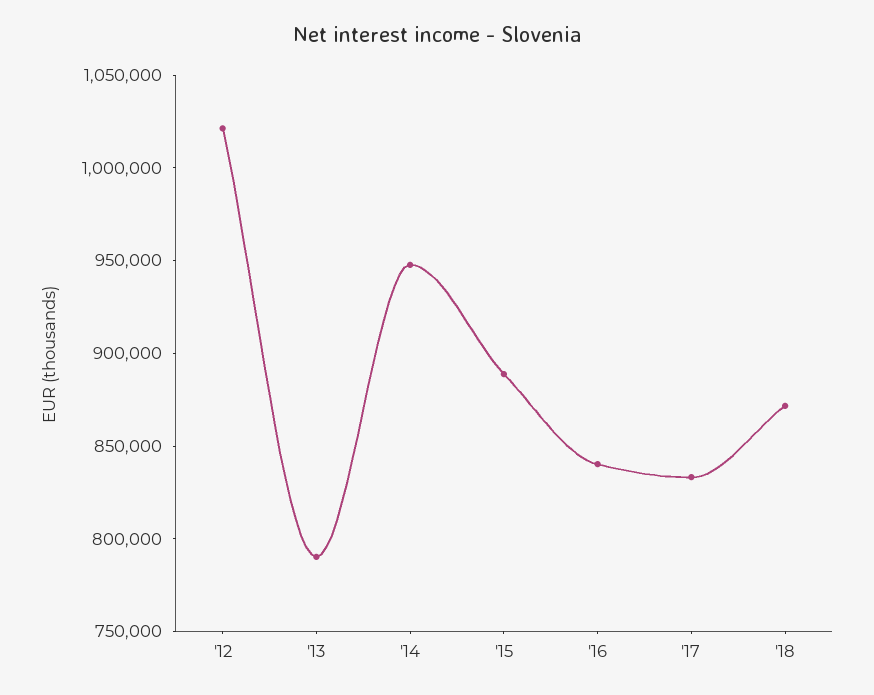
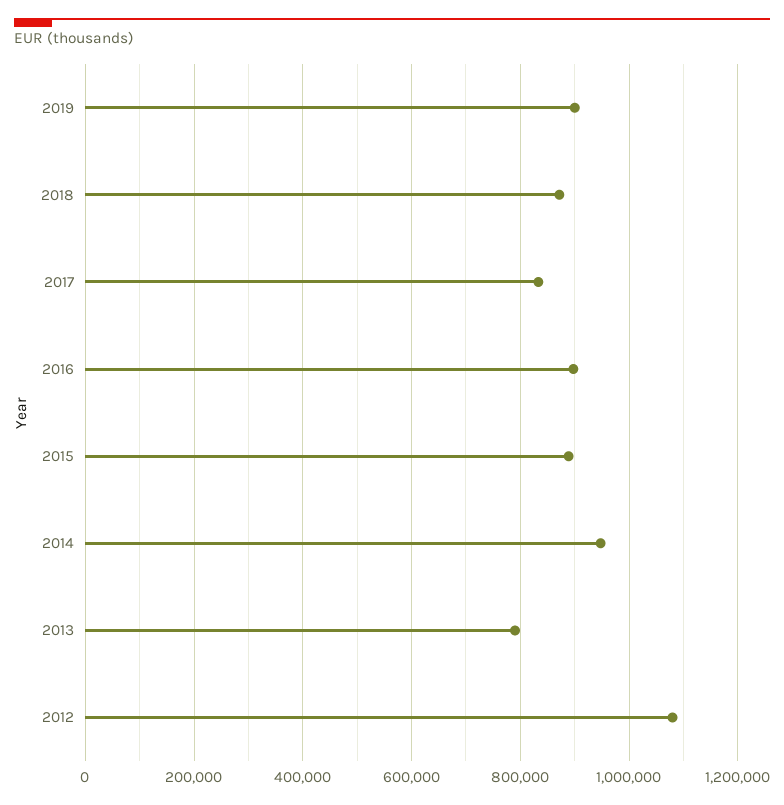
'12: 1020000 -> 1080000
'16: 840000 -> 900000
2019: none -> 900000

